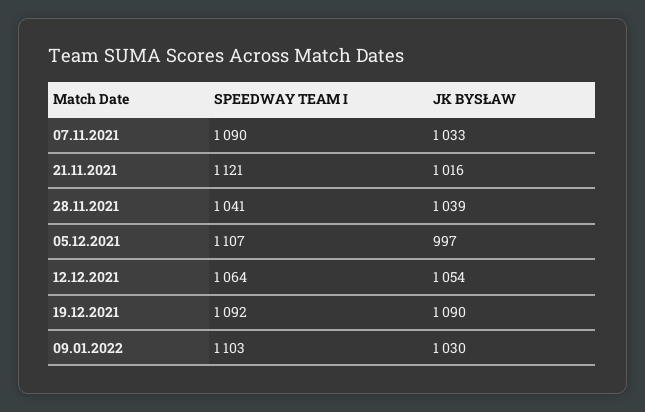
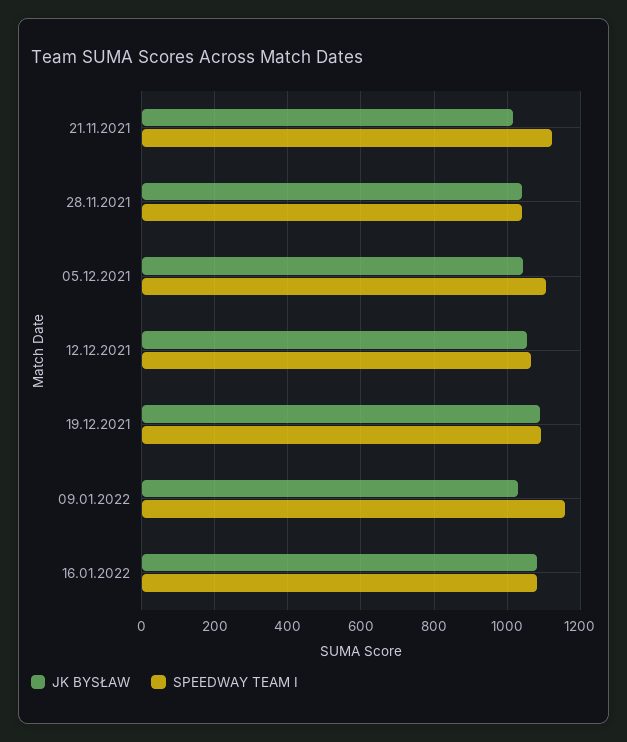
SPEEDWAY TEAM I, 07.11.2021: 1090 -> none
JK BYSŁAW, 07.11.2021: 1033 -> none
JK BYSŁAW, 05.12.2021: 997 -> 1040
SPEEDWAY TEAM I, 09.01.2022: 1103 -> 1160
JK BYSŁAW, 16.01.2022: none -> 1080
SPEEDWAY TEAM I, 16.01.2022: none -> 1080

